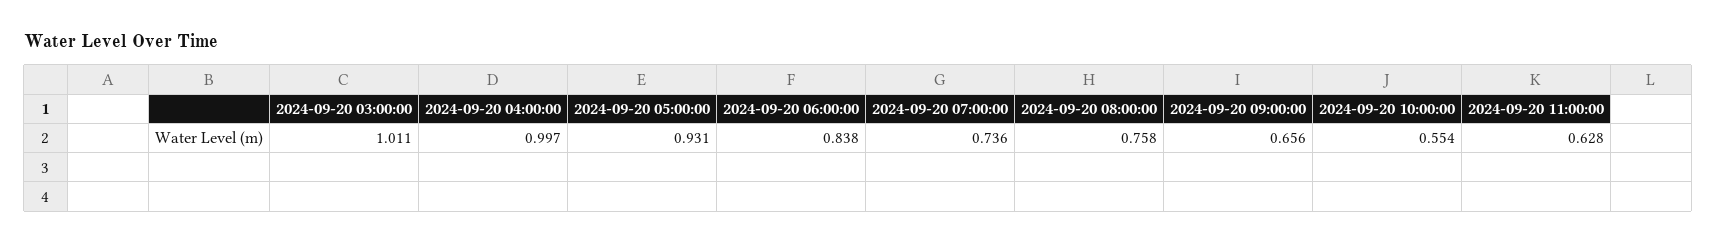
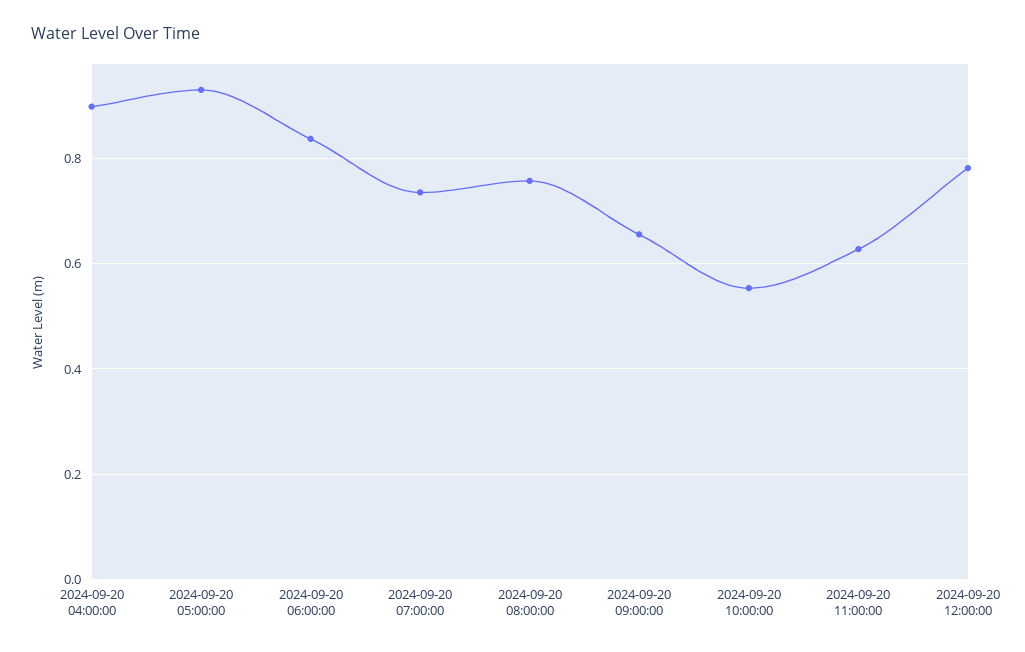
2024-09-20 03:00:00: 1.011 -> none
2024-09-20 04:00:00: 0.997 -> 0.9
2024-09-20 12:00:00: none -> 0.78

